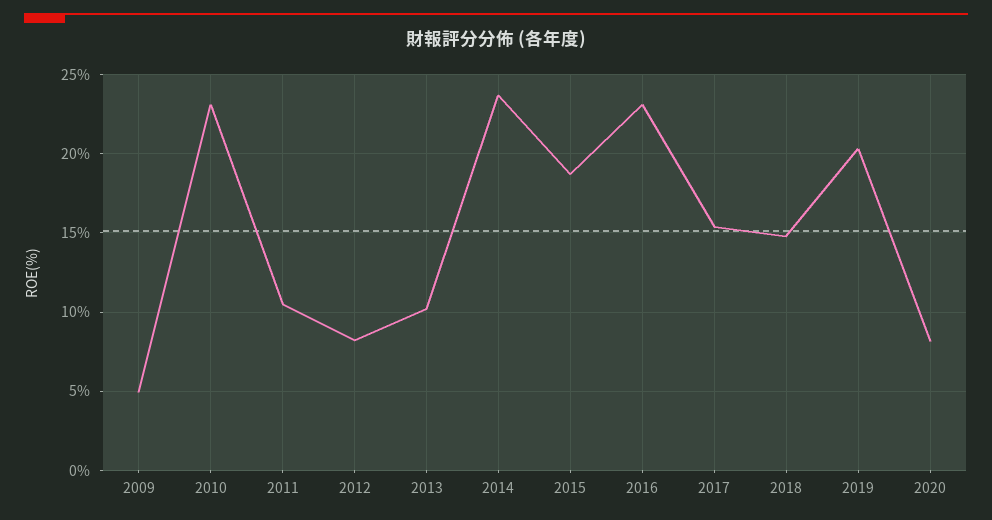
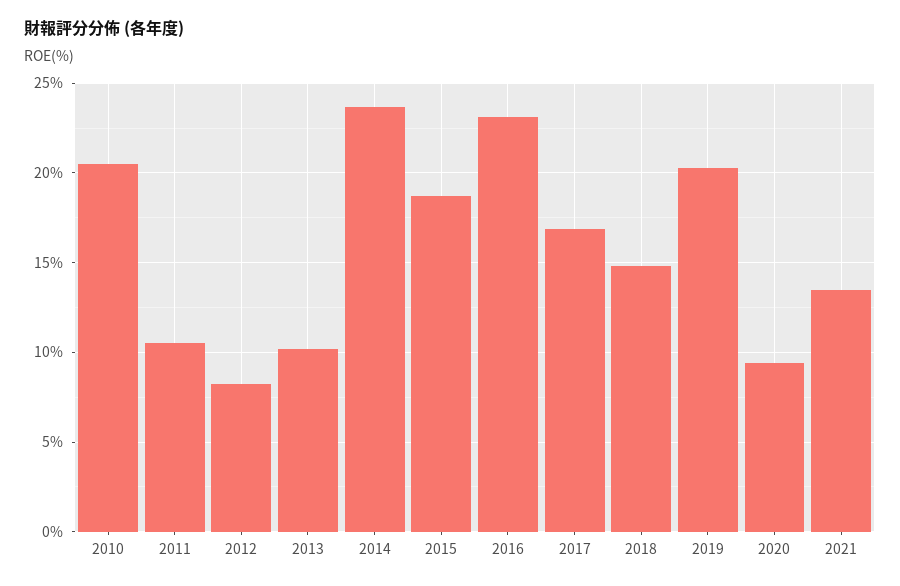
2009: 5 -> none
2010: 23 -> 20.5
2017: 15.5 -> 17
2020: 8 -> 9.5
2021: none -> 13.5

